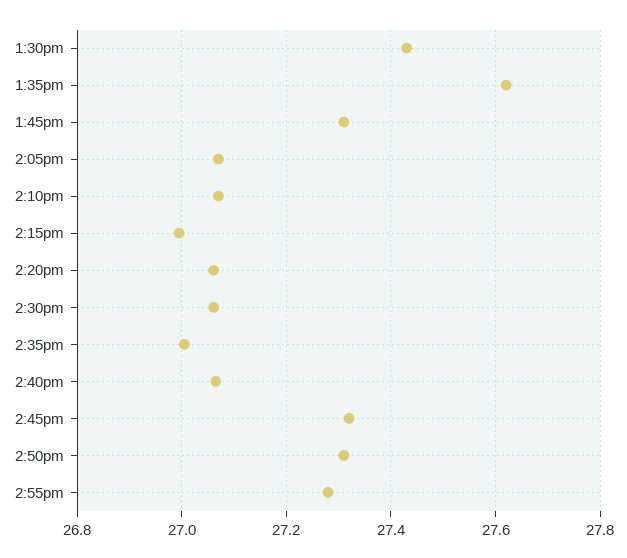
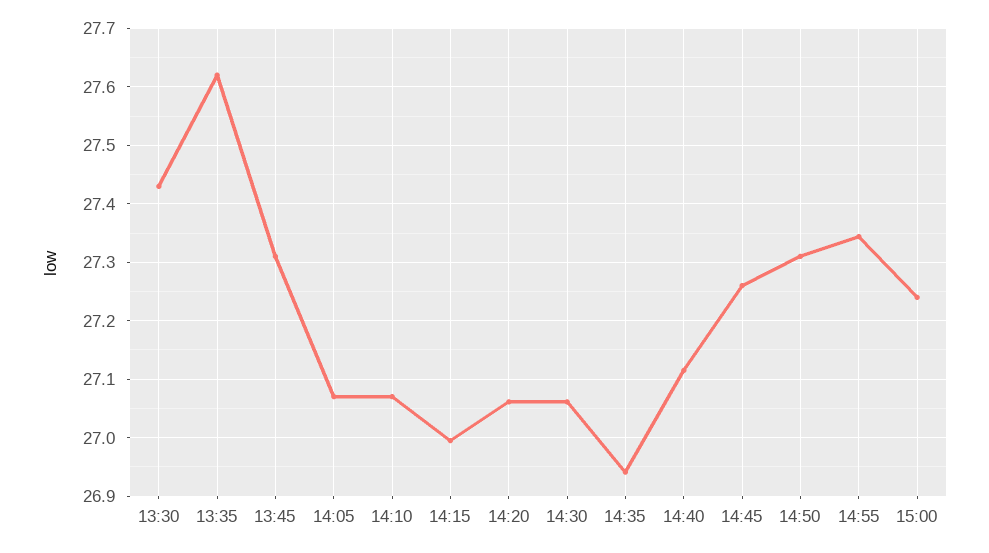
2:35pm: 27 -> 26.94
2:40pm: 27.06 -> 27.12
2:45pm: 27.32 -> 27.26
2:55pm: 27.28 -> 27.34
15:00: none -> 27.24

